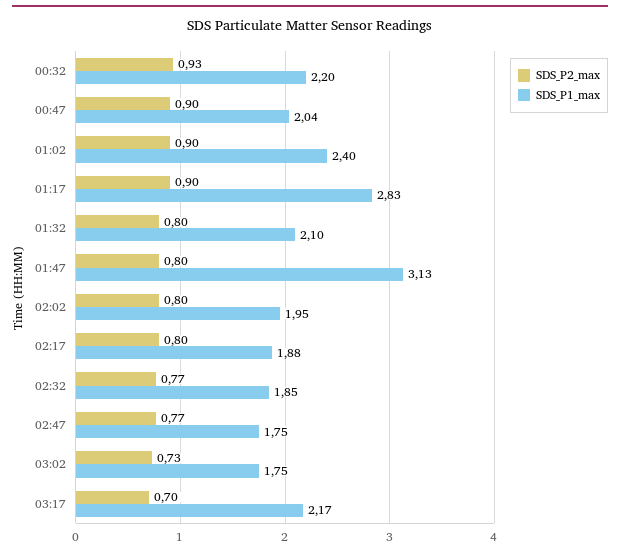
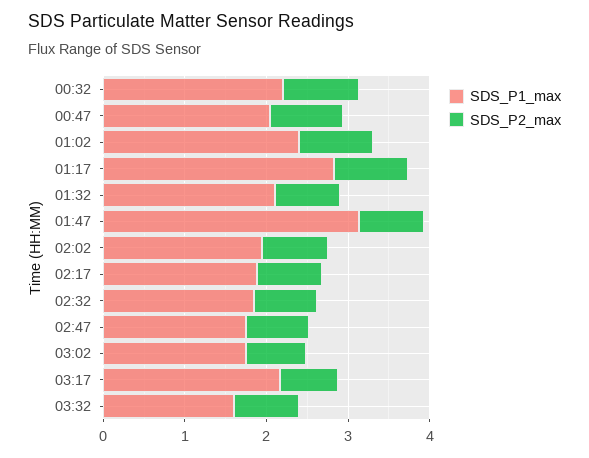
SDS_P1_max, 03:32: none -> 1.6
SDS_P2_max, 03:32: none -> 0.8

